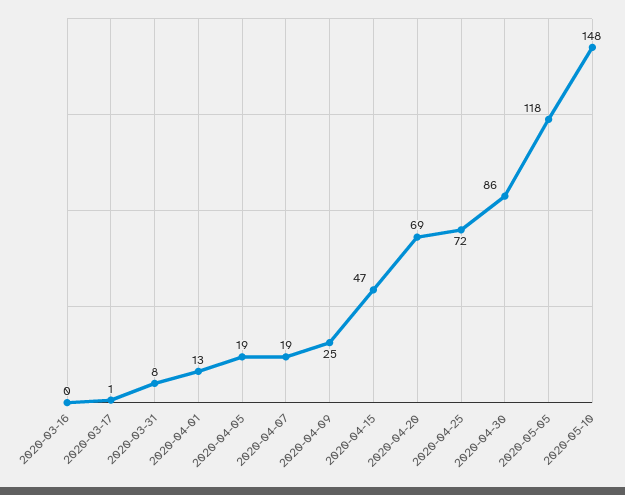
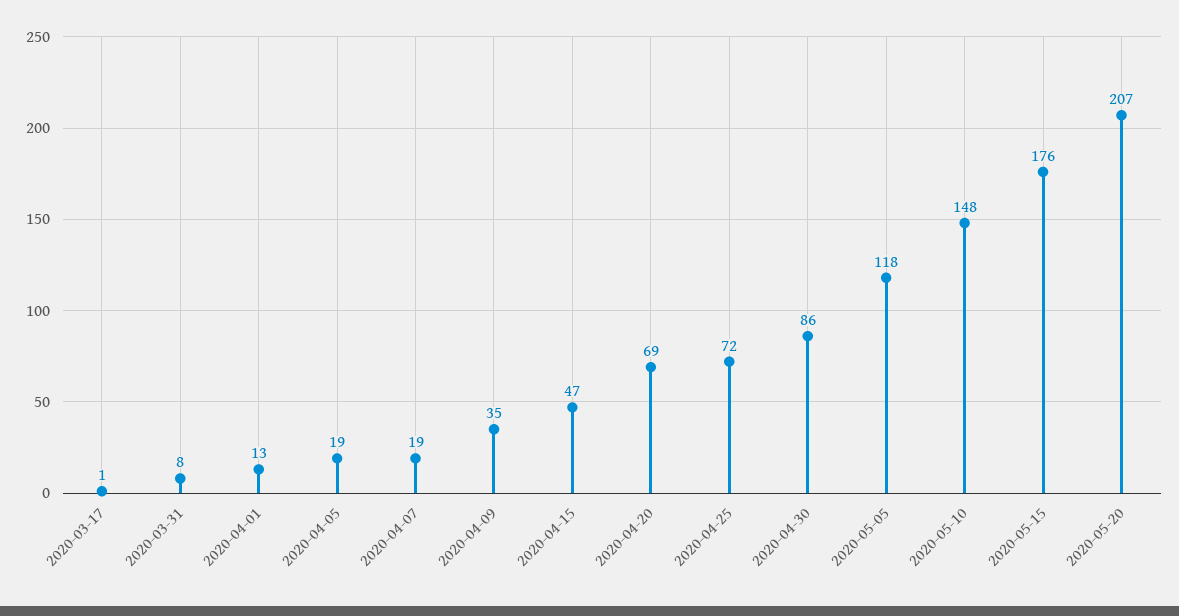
2020-03-16: 0 -> none
2020-04-09: 25 -> 35
2020-05-15: none -> 176
2020-05-20: none -> 207

